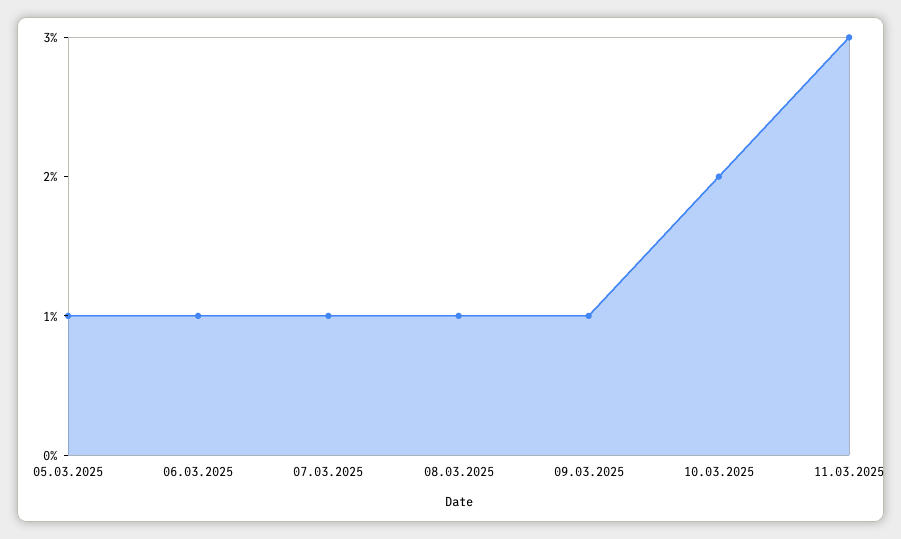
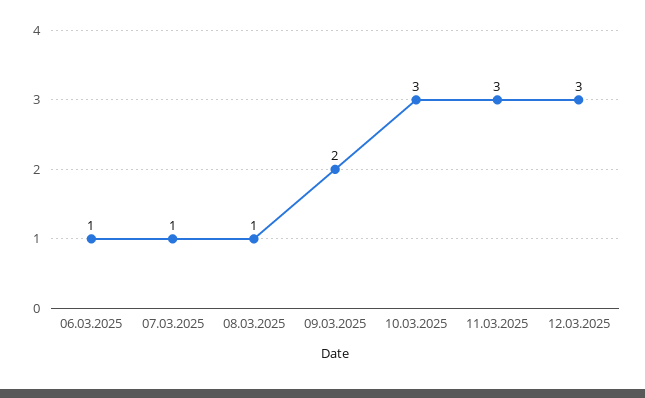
05.03.2025: 1 -> none
09.03.2025: 1 -> 2
10.03.2025: 2 -> 3
12.03.2025: none -> 3

